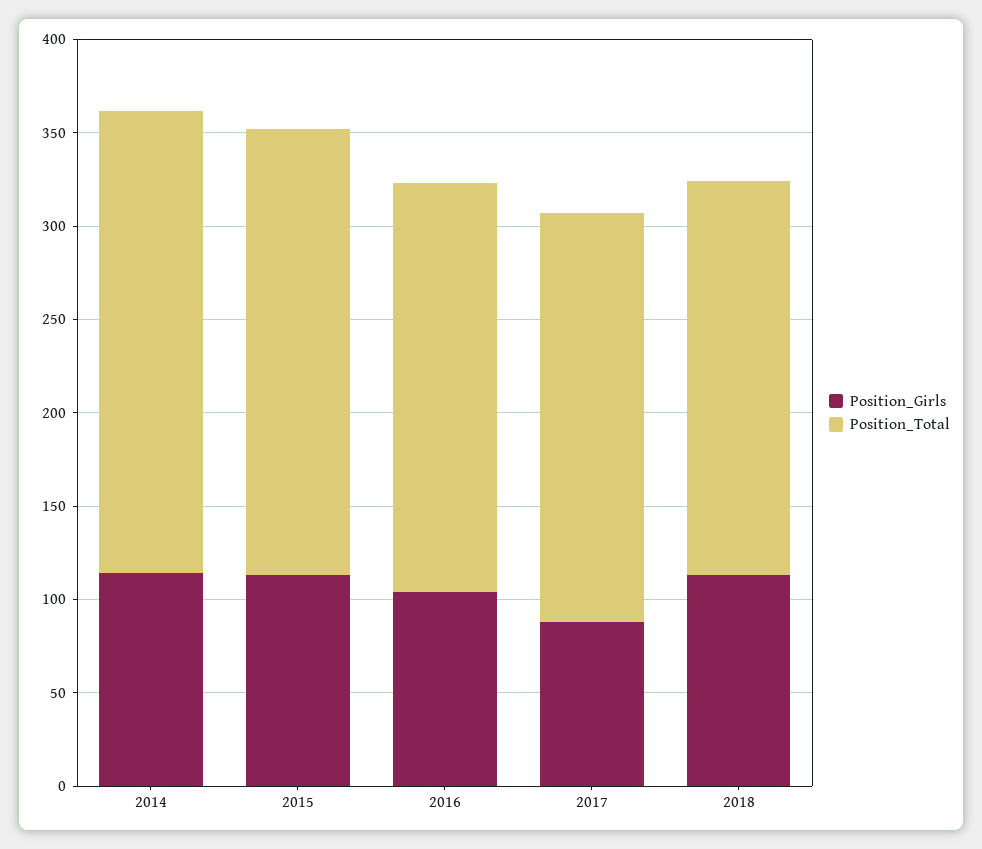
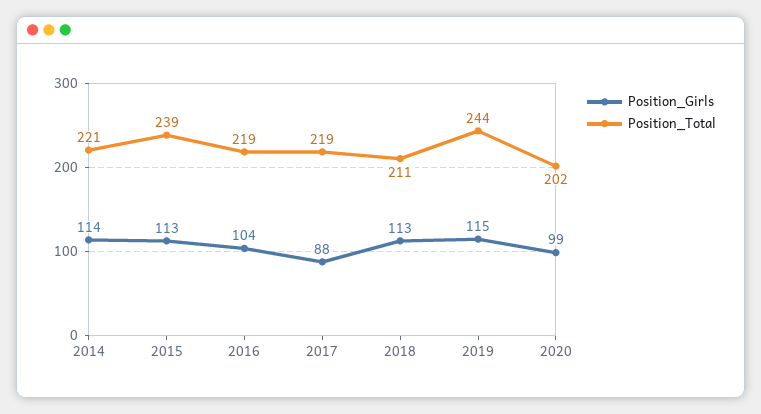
Position_Total, 2014: 250 -> 221
Position_Girls, 2019: none -> 115
Position_Total, 2019: none -> 244
Position_Girls, 2020: none -> 99
Position_Total, 2020: none -> 202

